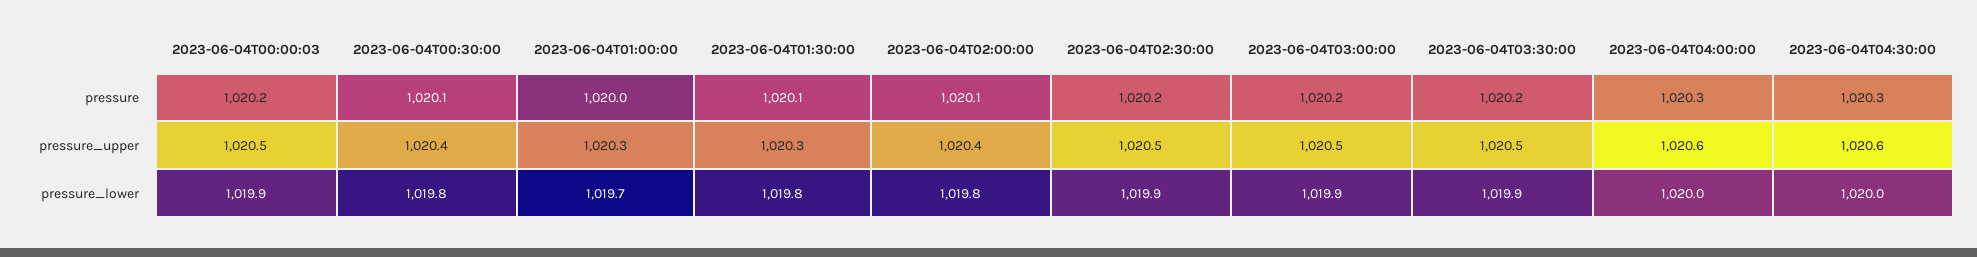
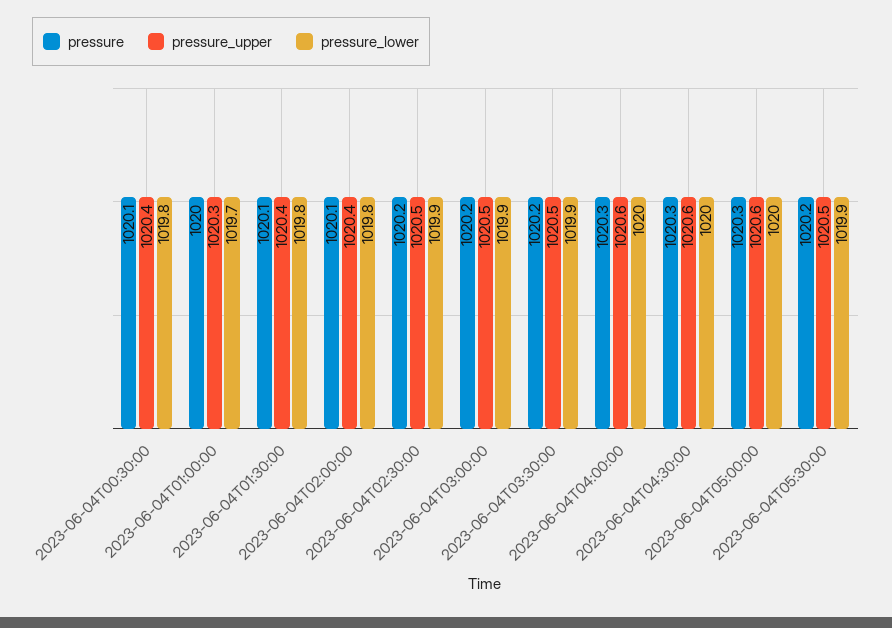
pressure, 2023-06-04T00:00:03: 1020.2 -> none
pressure_upper, 2023-06-04T00:00:03: 1020.5 -> none
pressure_upper, 2023-06-04T01:30:00: 1020.3 -> 1020.4
pressure_lower, 2023-06-04T00:00:03: 1019.9 -> none
pressure, 2023-06-04T05:00:00: none -> 1020.3
pressure_upper, 2023-06-04T05:00:00: none -> 1020.6
pressure_lower, 2023-06-04T05:00:00: none -> 1020
pressure, 2023-06-04T05:30:00: none -> 1020.2
pressure_upper, 2023-06-04T05:30:00: none -> 1020.5
pressure_lower, 2023-06-04T05:30:00: none -> 1019.9

